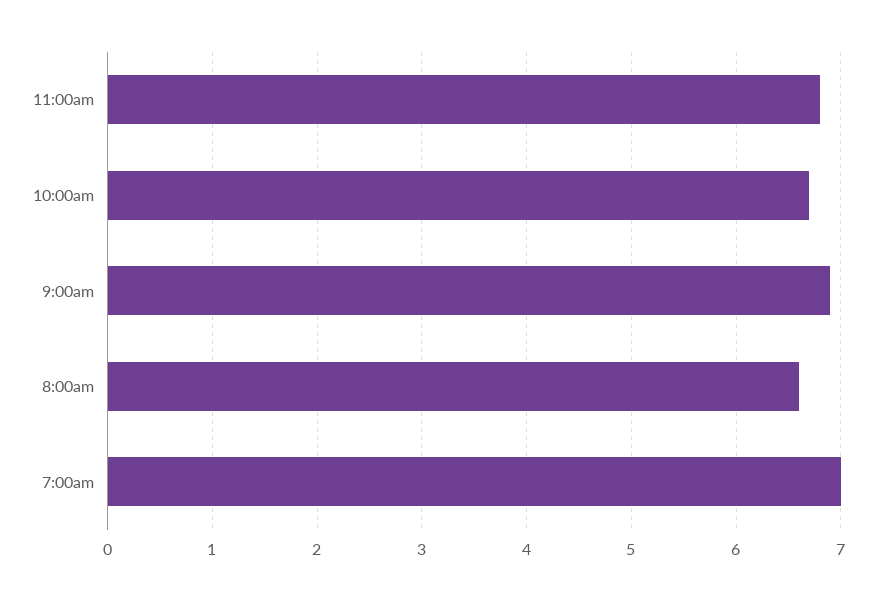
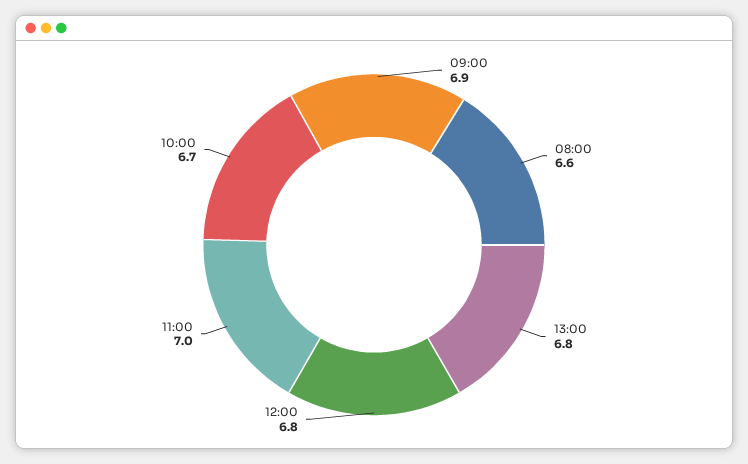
11:00am: 6.8 -> 7
7:00am: 7 -> none
13:00: none -> 6.8
12:00: none -> 6.8

